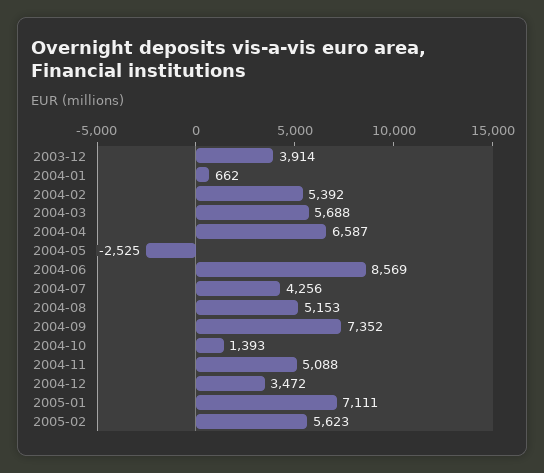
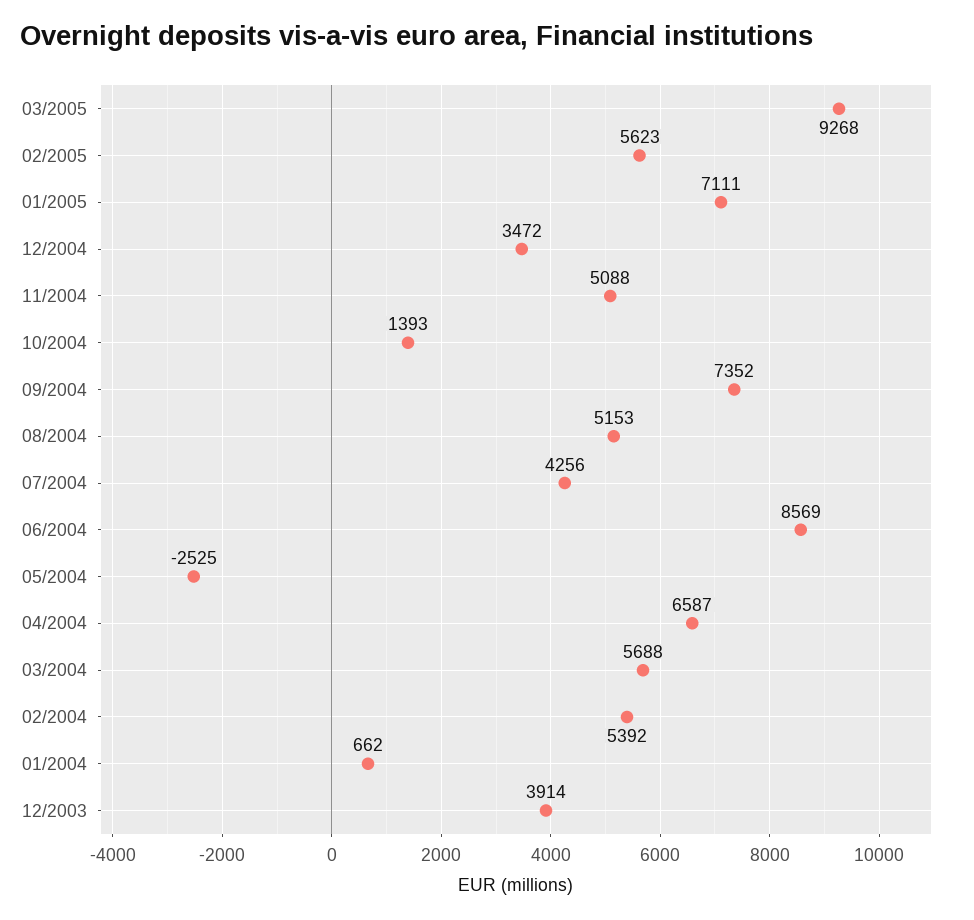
03/2005: none -> 9268

